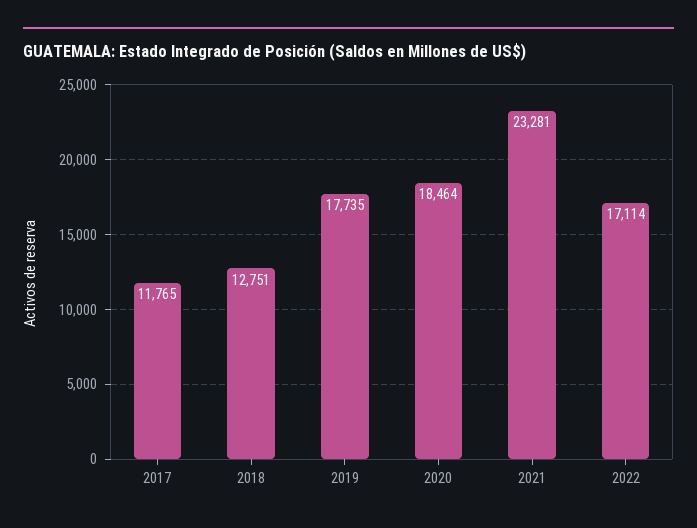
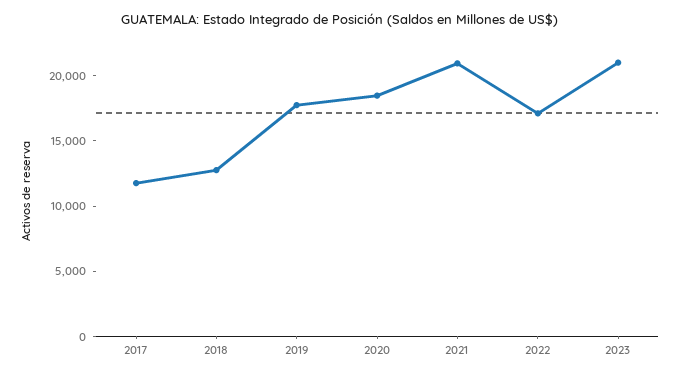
2021: 23281 -> 21000
2023: none -> 21000

